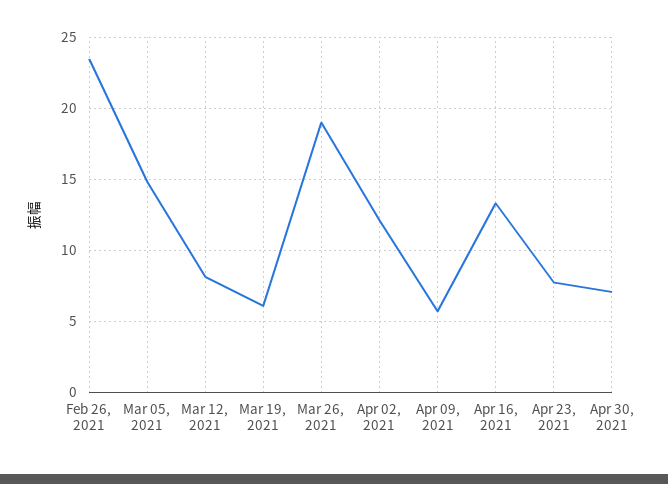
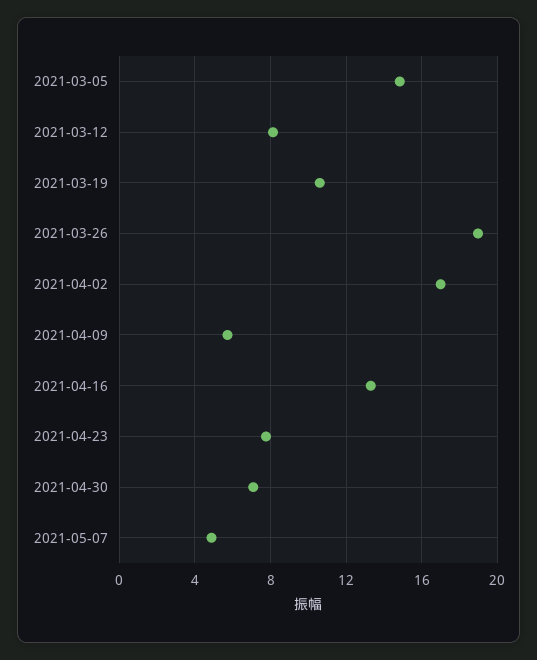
Feb 26, 2021: 23.5 -> none
Mar 19, 2021: 6 -> 10.5
Apr 02, 2021: 12 -> 17
2021-05-07: none -> 5

